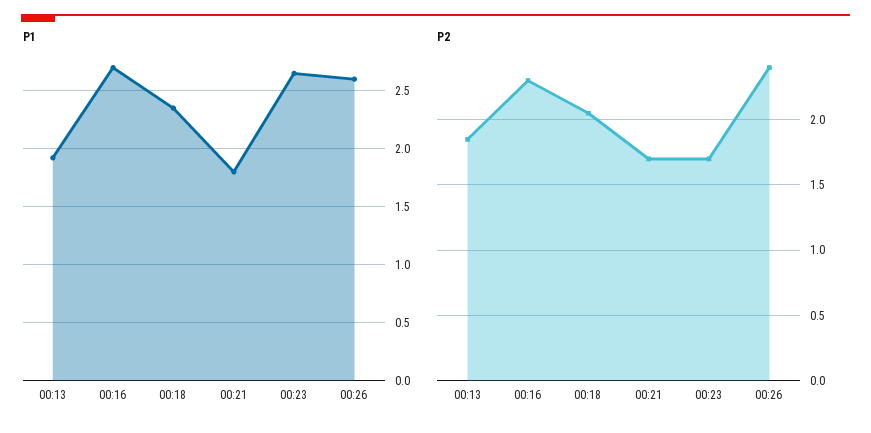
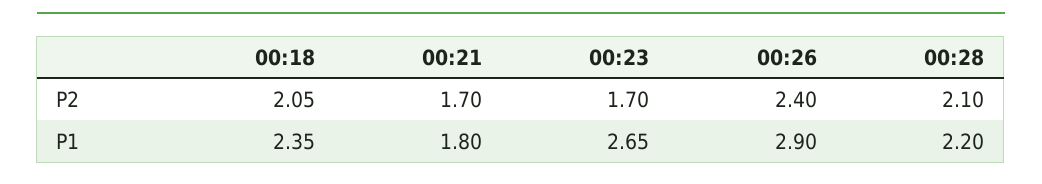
P1, 00:13: 1.9 -> none
P1, 00:16: 2.7 -> none
P1, 00:26: 2.6 -> 2.9
P2, 00:13: 1.85 -> none
P2, 00:16: 2.3 -> none
P2, 00:28: none -> 2.1
P1, 00:28: none -> 2.2

